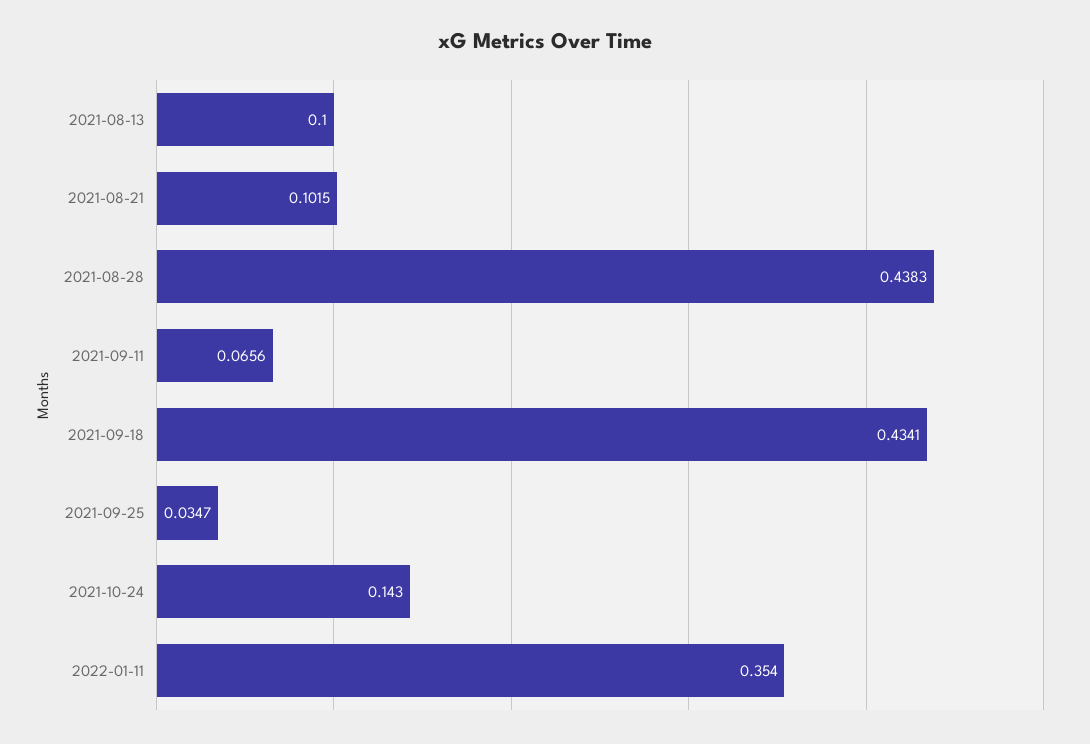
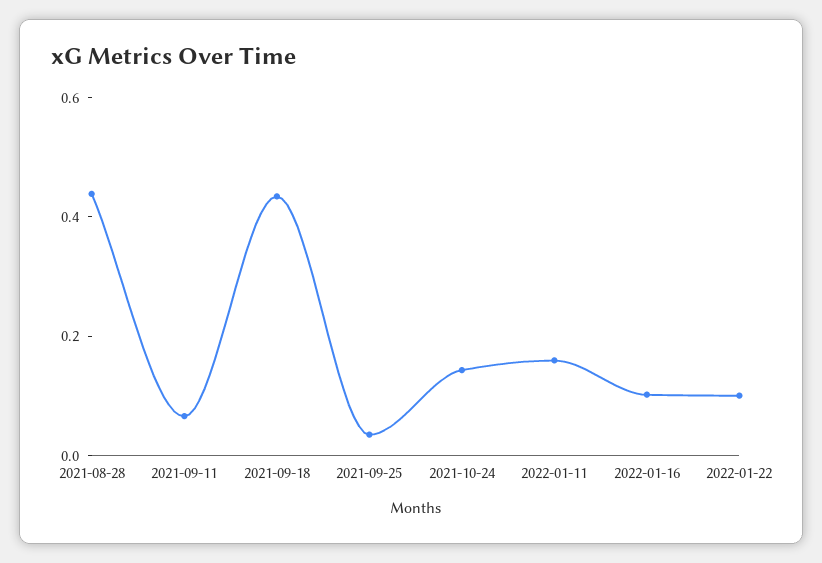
2021-08-13: 0.1 -> none
2021-08-21: 0.1015 -> none
2022-01-11: 0.354 -> 0.15
2022-01-16: none -> 0.1
2022-01-22: none -> 0.1

